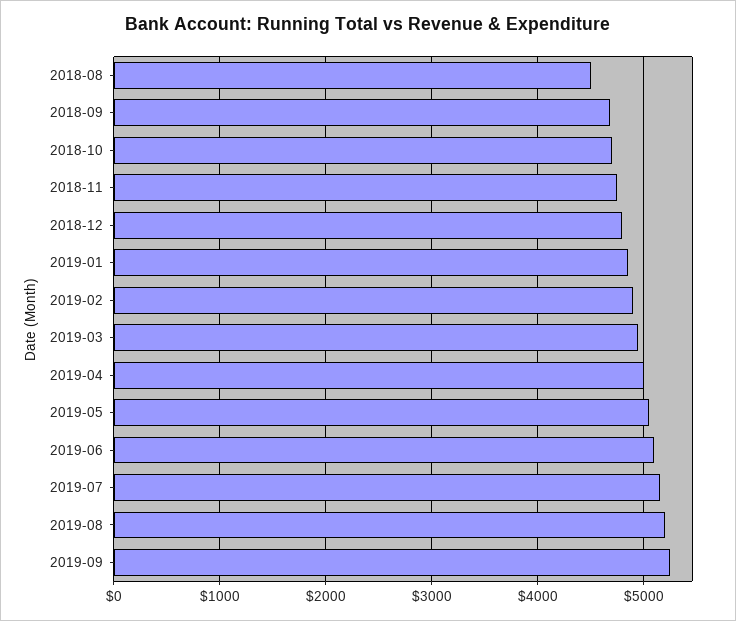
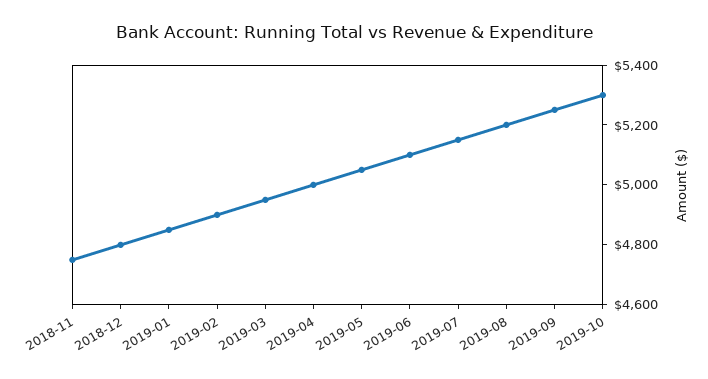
2018-08: 4500 -> none
2018-09: 4700 -> none
2018-10: 4700 -> none
2019-10: none -> 5300

